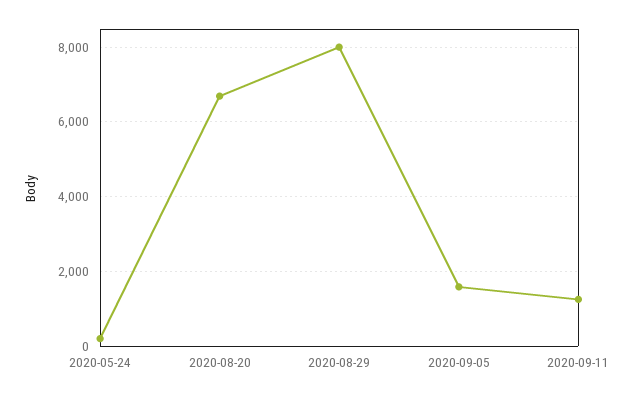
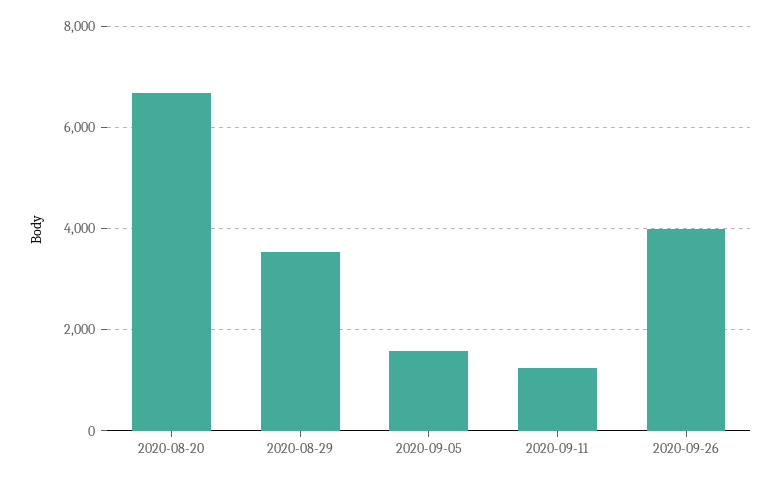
2020-05-24: 200 -> none
2020-08-29: 8000 -> 3600
2020-09-26: none -> 4000

